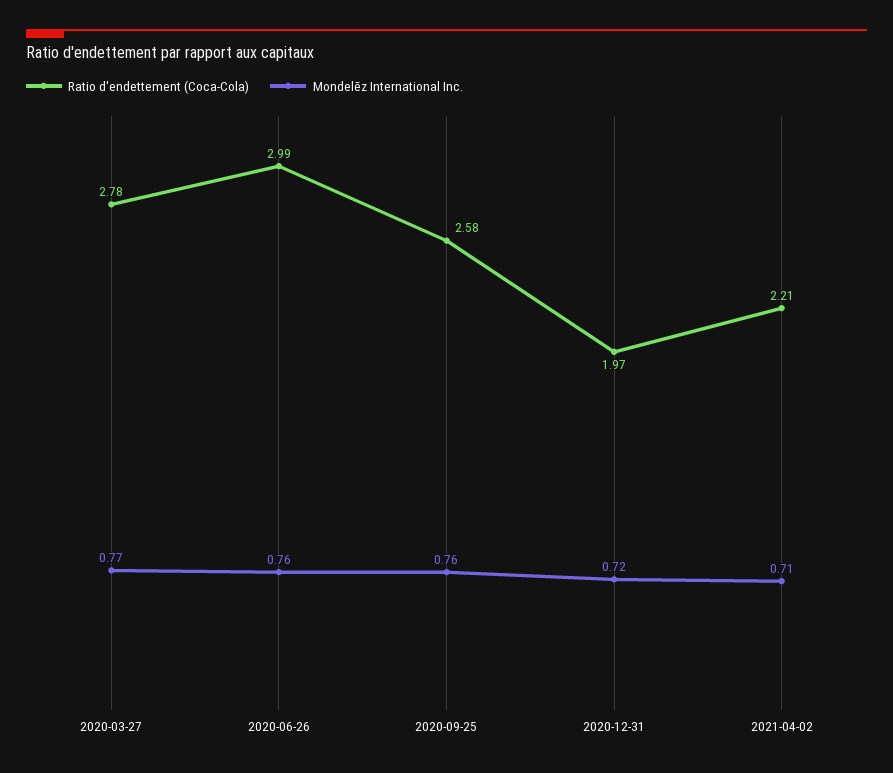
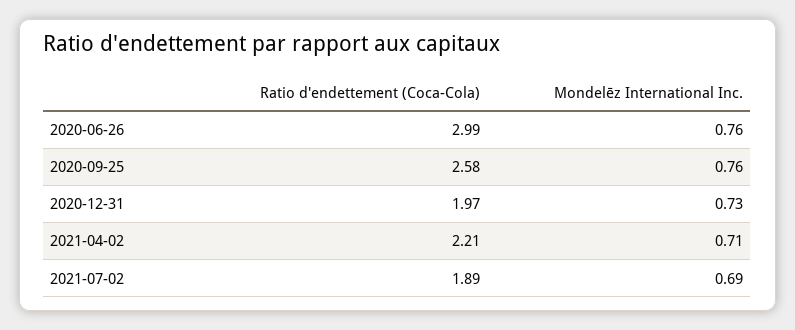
Ratio d'endettement (Coca-Cola), 2020-03-27: 2.78 -> none
Mondelēz International Inc., 2020-03-27: 0.77 -> none
Mondelēz International Inc., 2020-12-31: 0.72 -> 0.73
Ratio d'endettement (Coca-Cola), 2021-07-02: none -> 1.89
Mondelēz International Inc., 2021-07-02: none -> 0.69

